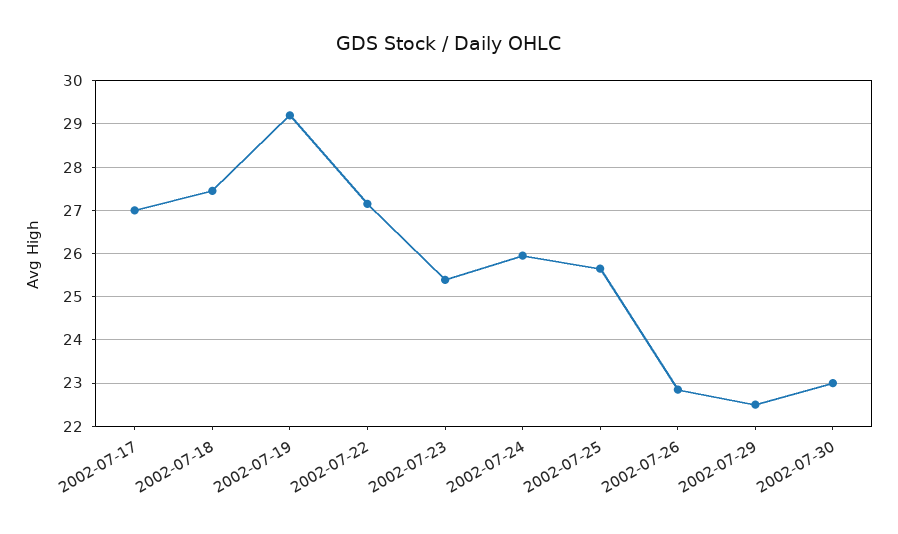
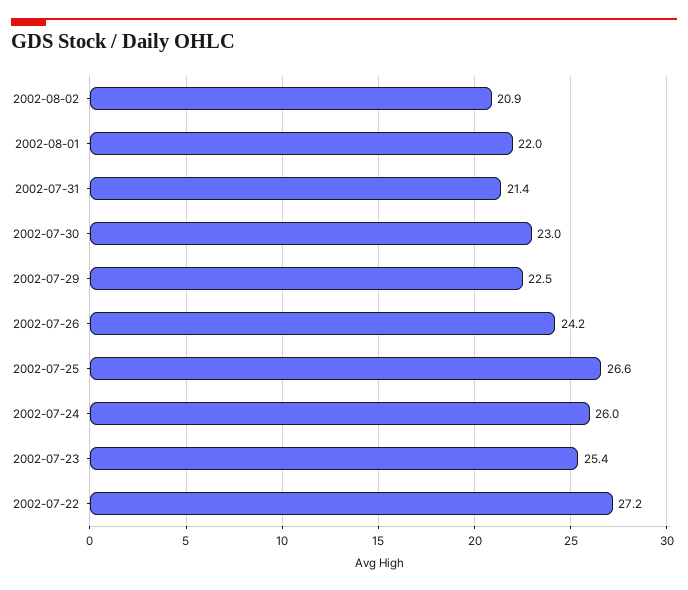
2002-07-17: 27 -> none
2002-07-18: 27.4 -> none
2002-07-19: 29.2 -> none
2002-07-25: 25.6 -> 26.6
2002-07-26: 22.8 -> 24.2
2002-08-02: none -> 20.9
2002-08-01: none -> 22
2002-07-31: none -> 21.4

